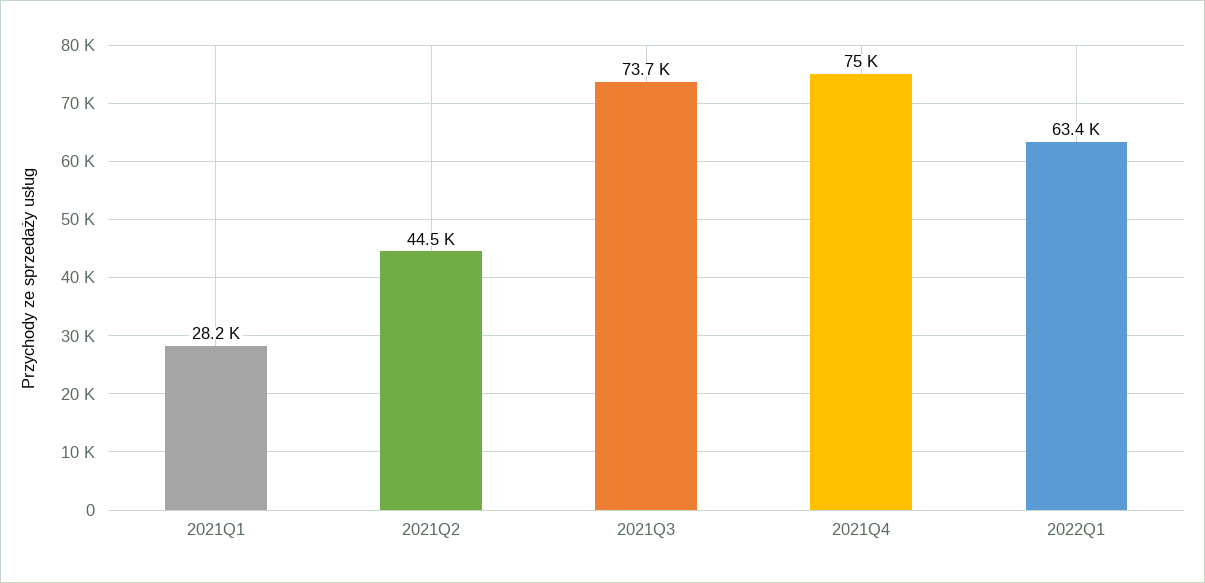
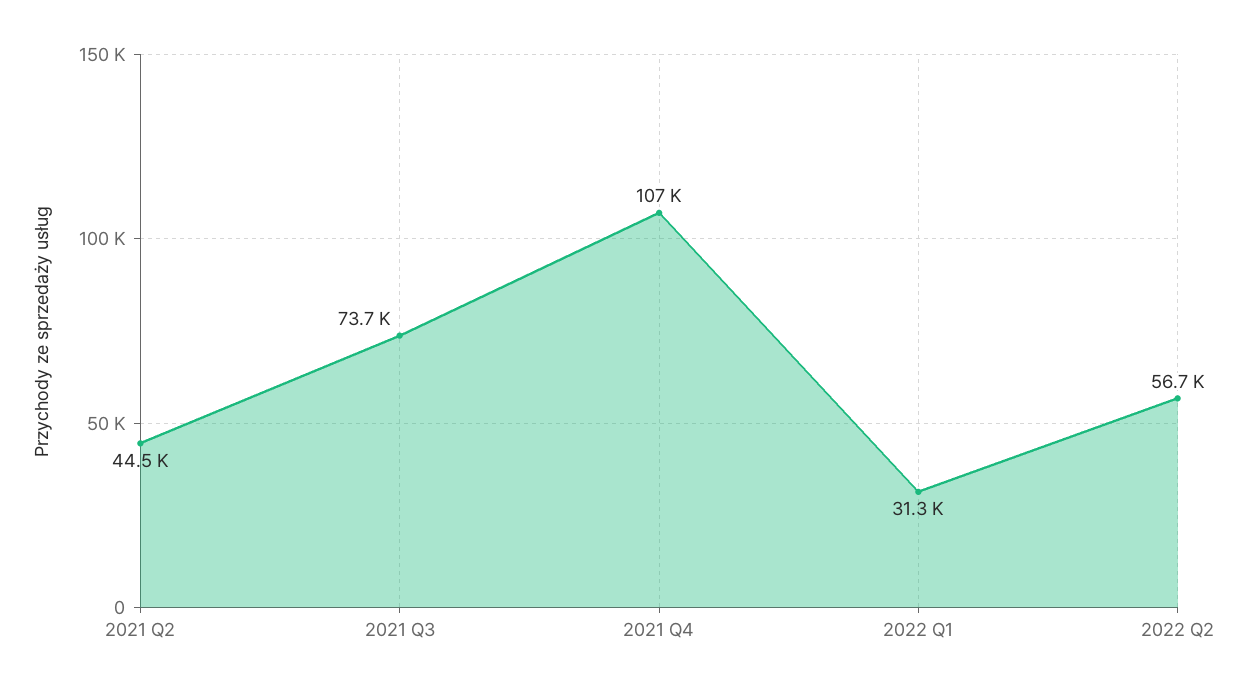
2021Q1: 28200 -> none
2021Q4: 75000 -> 107000
2022Q1: 63400 -> 31300
2022 Q2: none -> 56700

